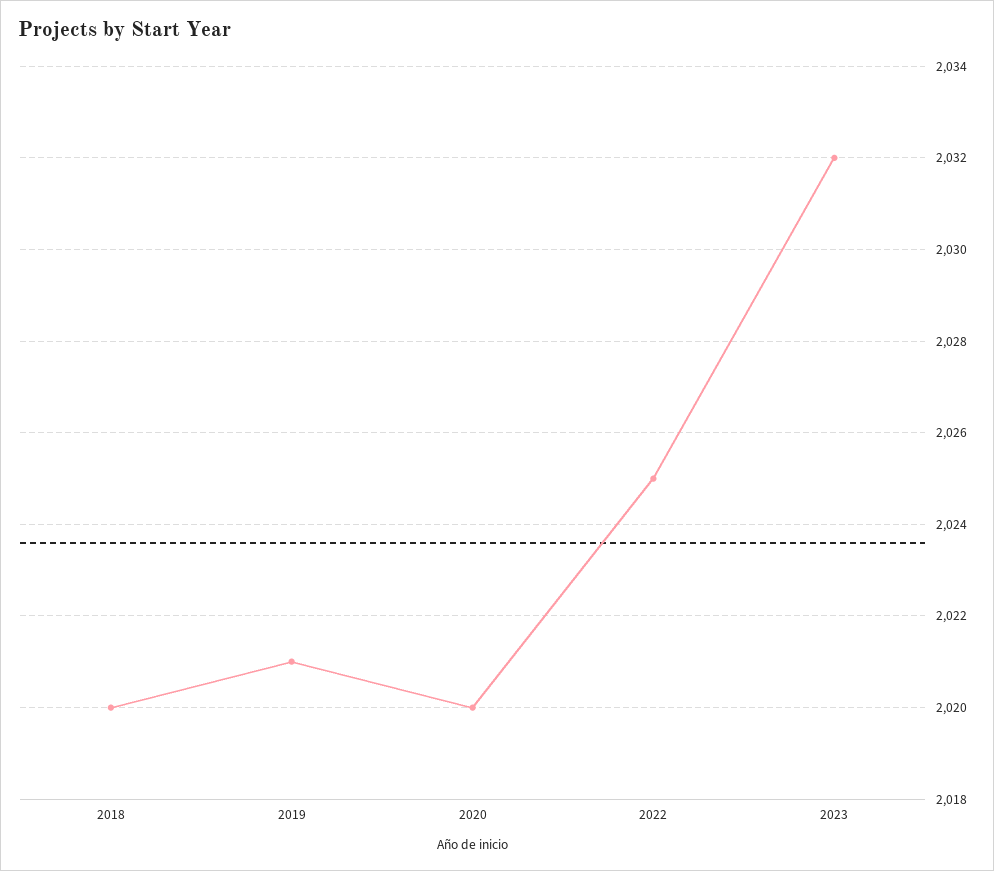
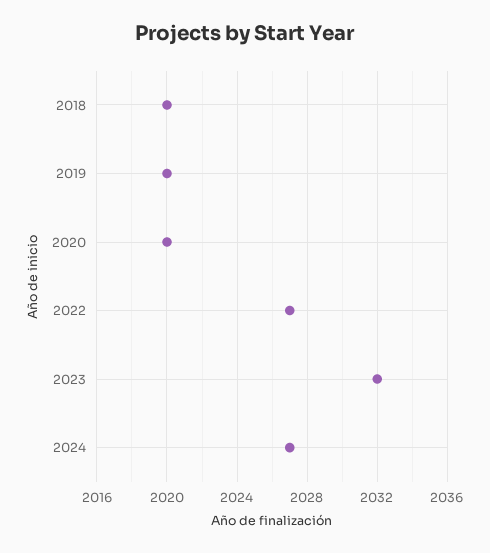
2019: 2021 -> 2020
2022: 2025 -> 2027
2024: none -> 2027

